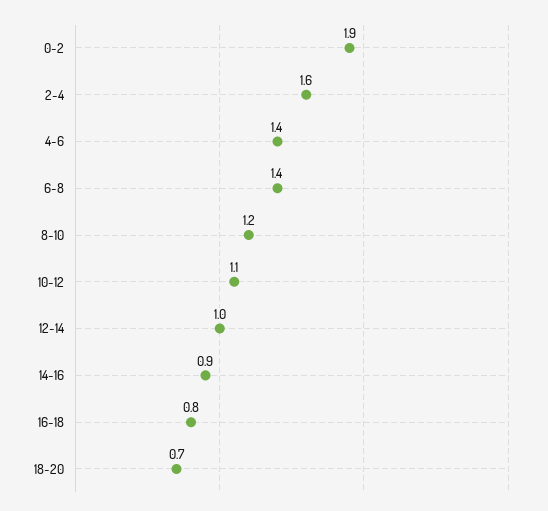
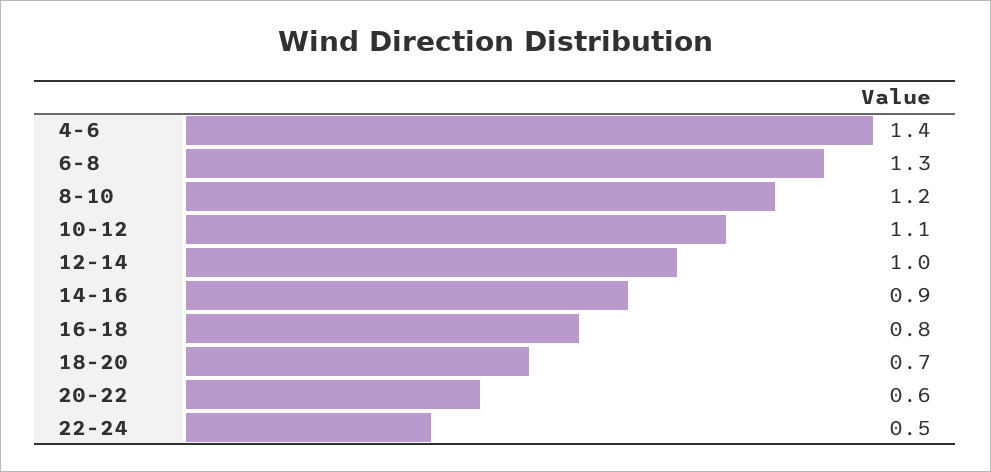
0-2: 1.9 -> none
2-4: 1.6 -> none
6-8: 1.4 -> 1.3
20-22: none -> 0.6
22-24: none -> 0.5

